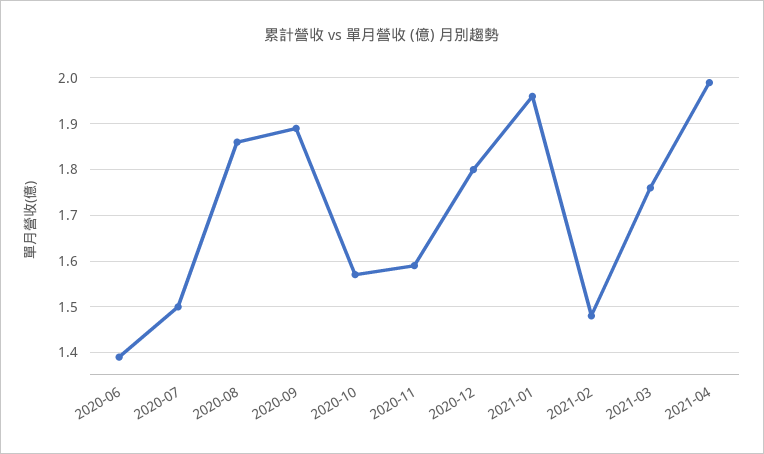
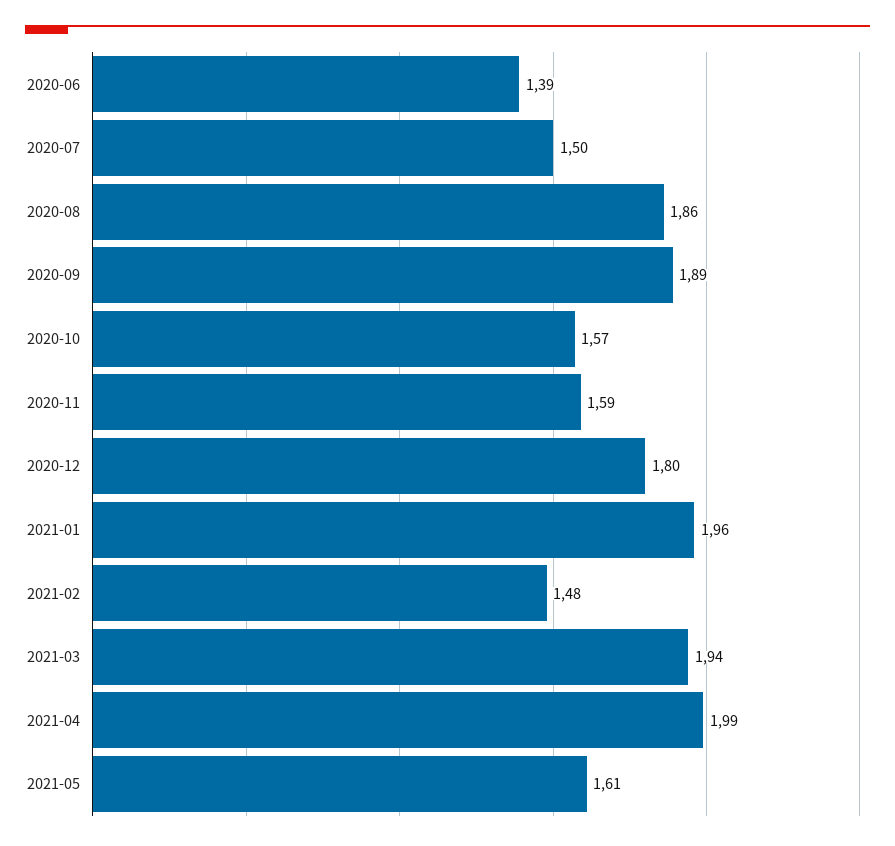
2021-03: 1.75 -> 1.94
2021-05: none -> 1.61

